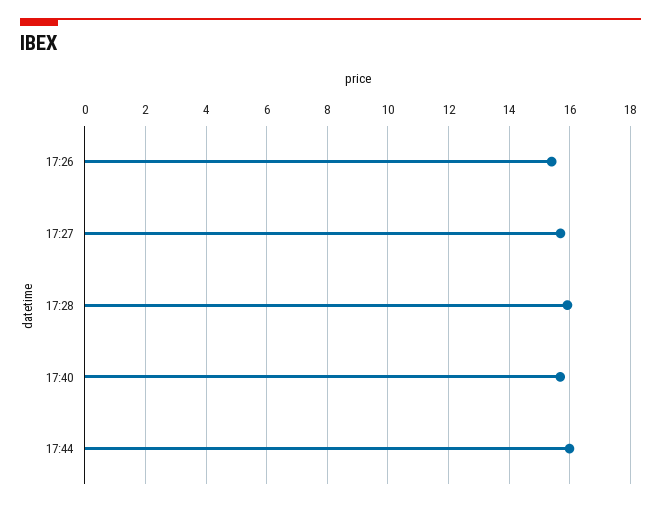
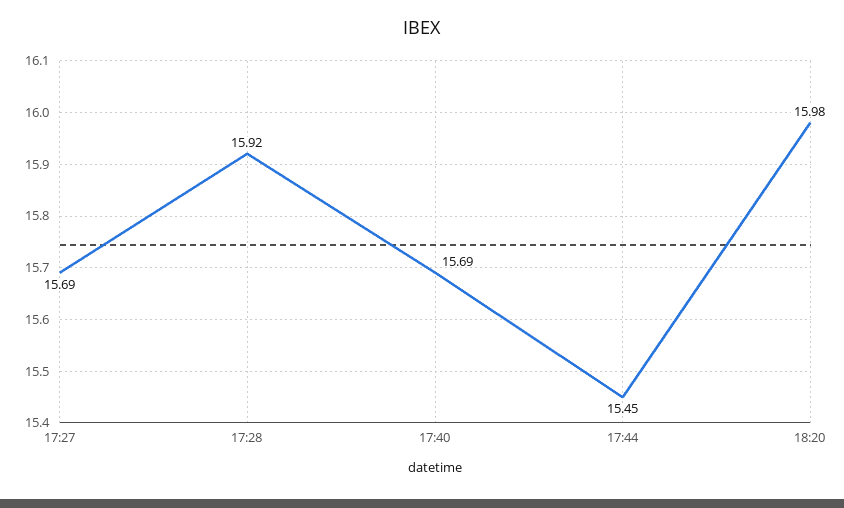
17:26: 15.4 -> none
17:44: 16 -> 15.45
18:20: none -> 15.98

